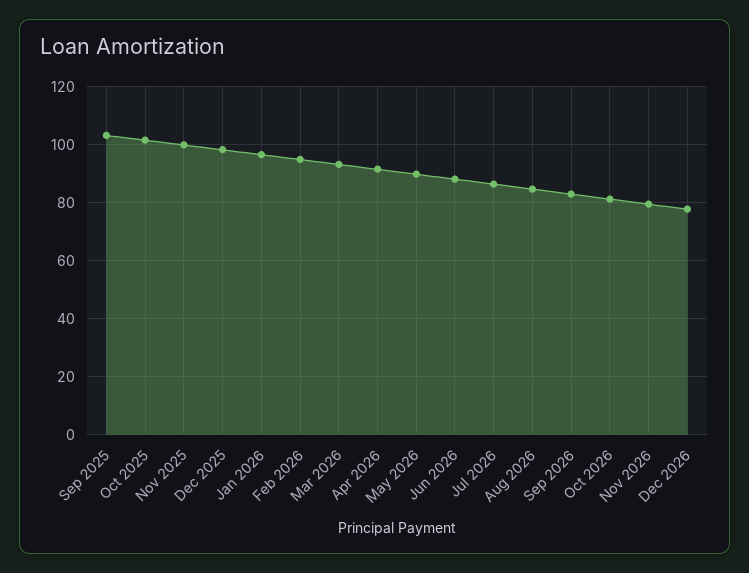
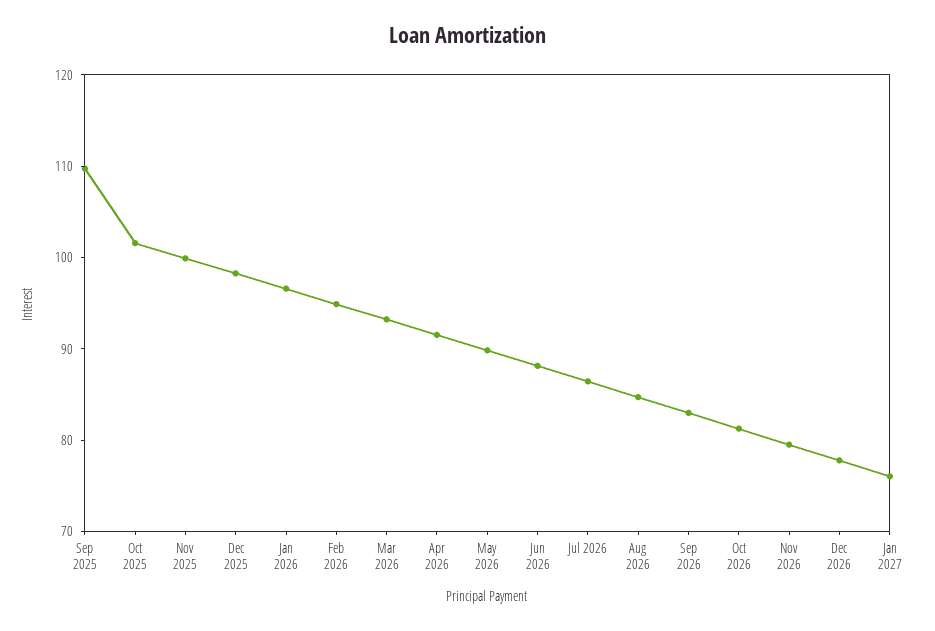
Sep 2025: 102.5 -> 110
Jan 2027: none -> 76

